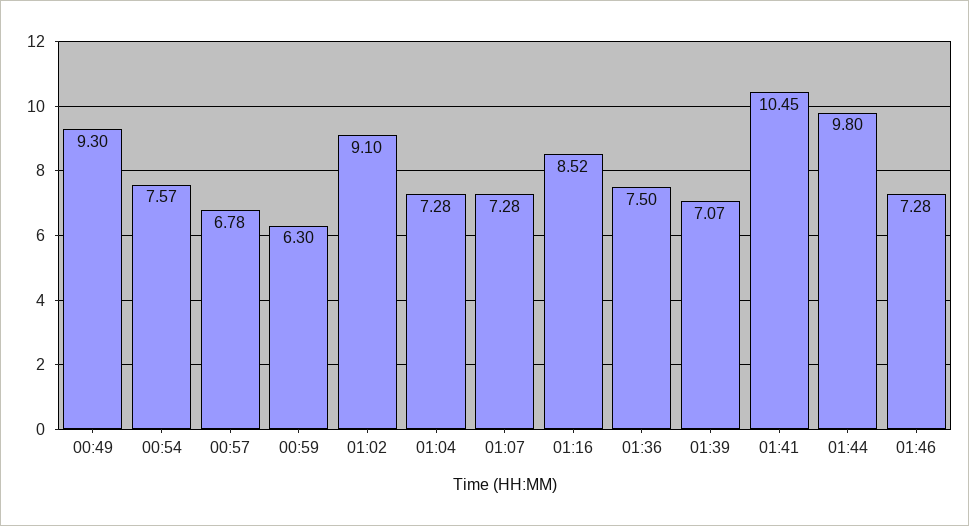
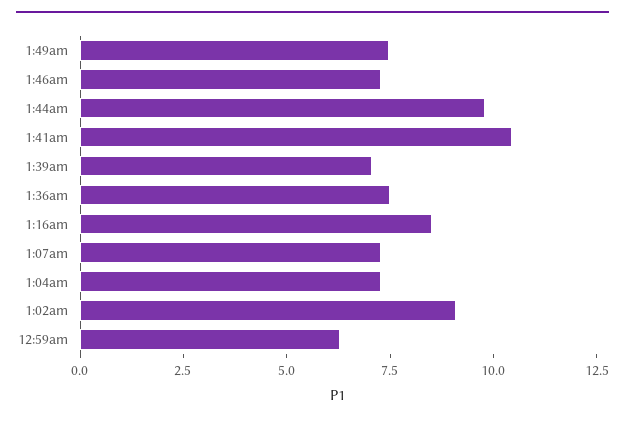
00:49: 9.3 -> none
00:54: 7.57 -> none
00:57: 6.78 -> none
1:49am: none -> 7.5

